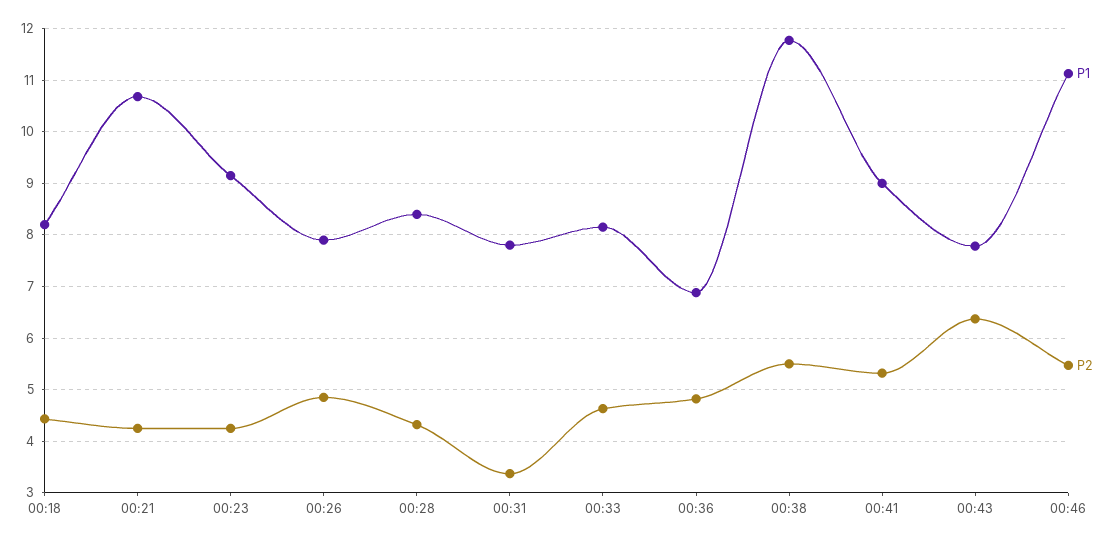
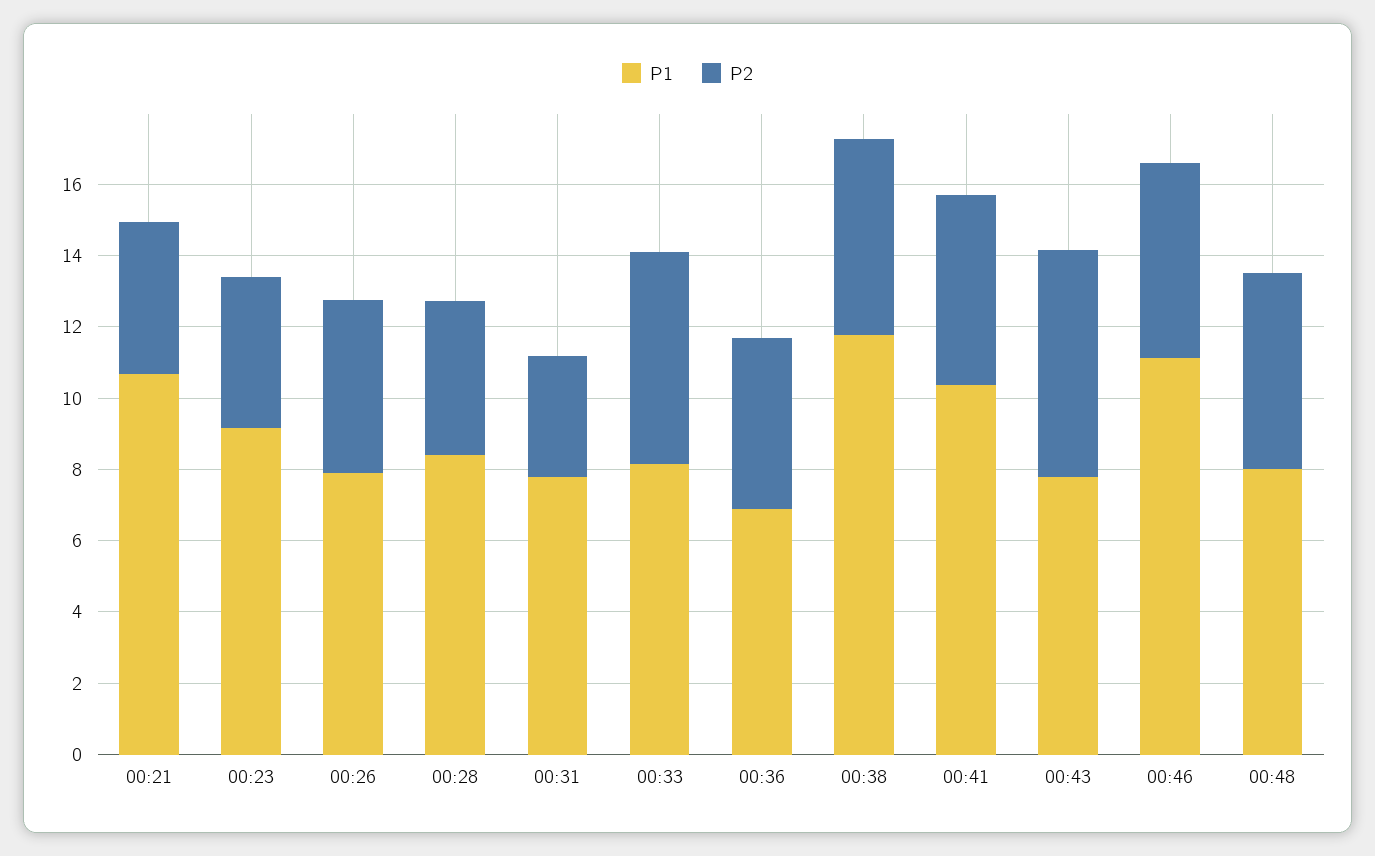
P1, 00:18: 8.2 -> none
P2, 00:18: 4.4 -> none
P2, 00:33: 4.6 -> 6
P1, 00:41: 9 -> 10.5
P1, 00:48: none -> 8
P2, 00:48: none -> 5.5

